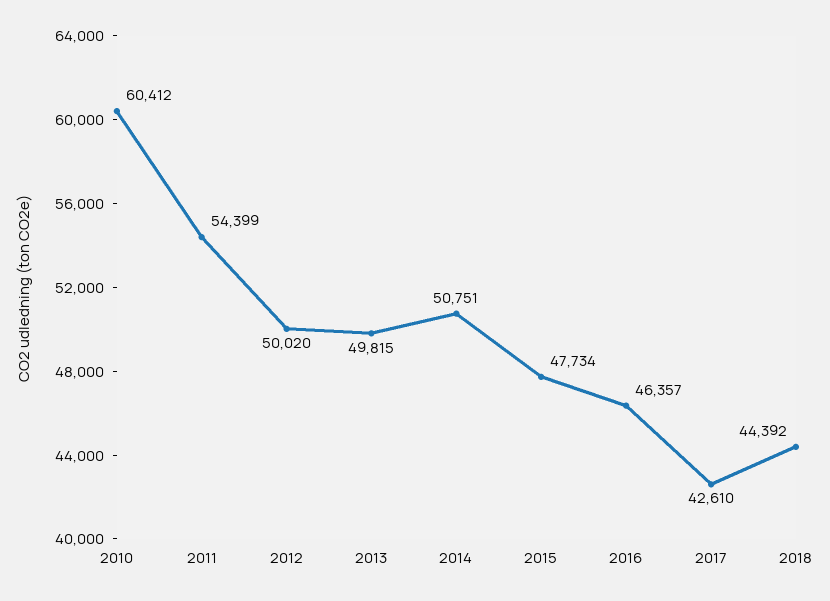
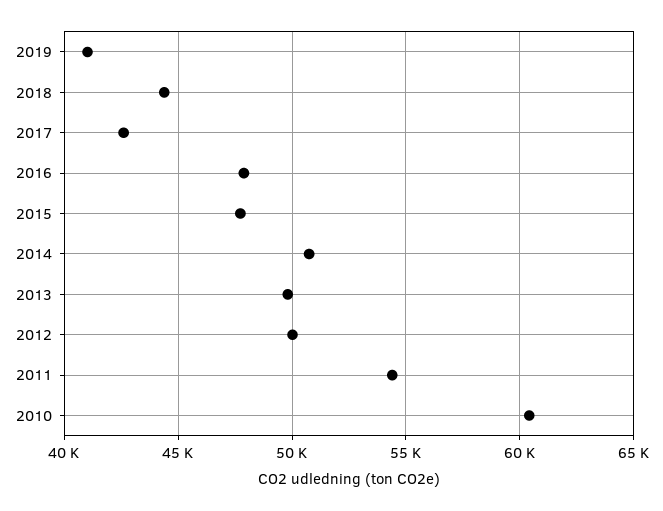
2016: 46357 -> 48000
2019: none -> 41000

